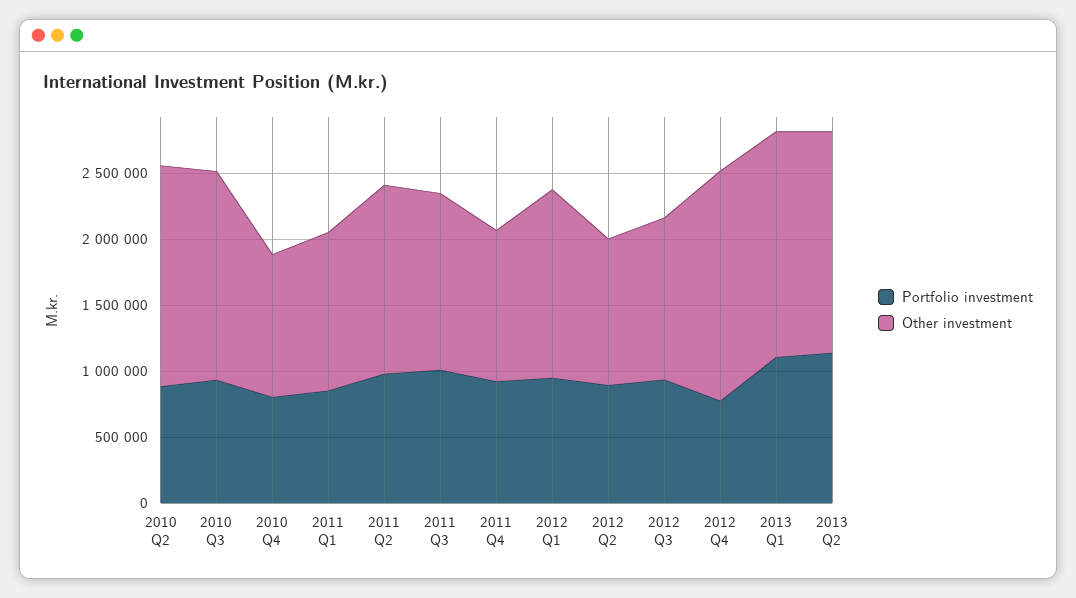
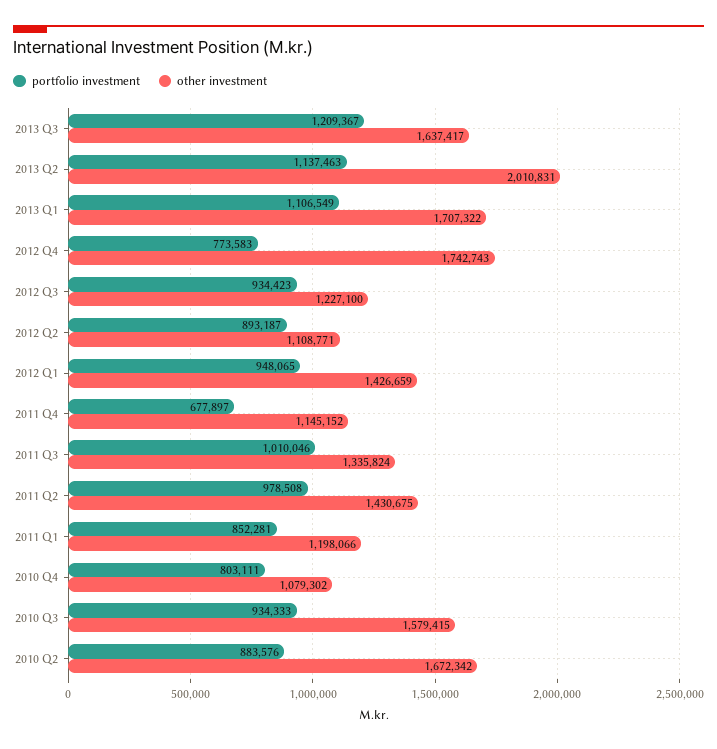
Portfolio investment, 2011 Q4: 900000 -> 677897
Other investment, 2013 Q2: 1700000 -> 2010831
Portfolio investment, 2013 Q3: none -> 1209367
Other investment, 2013 Q3: none -> 1637417

